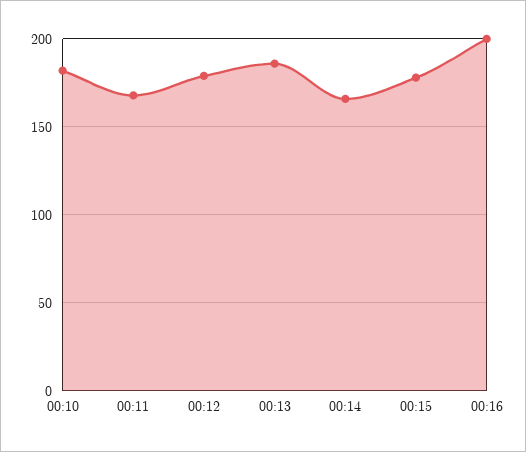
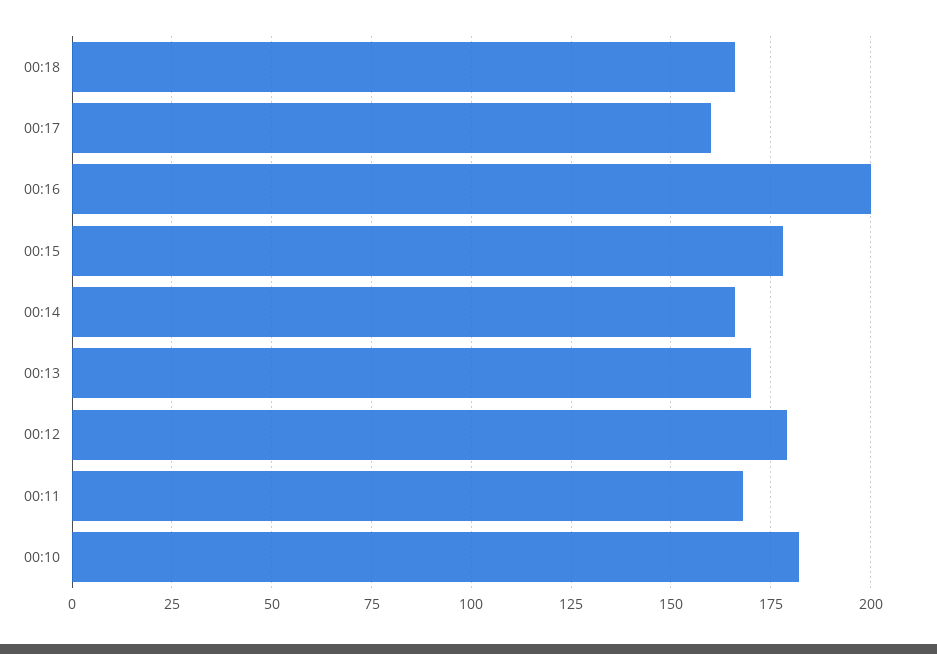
00:13: 185 -> 170
00:18: none -> 165
00:17: none -> 160

